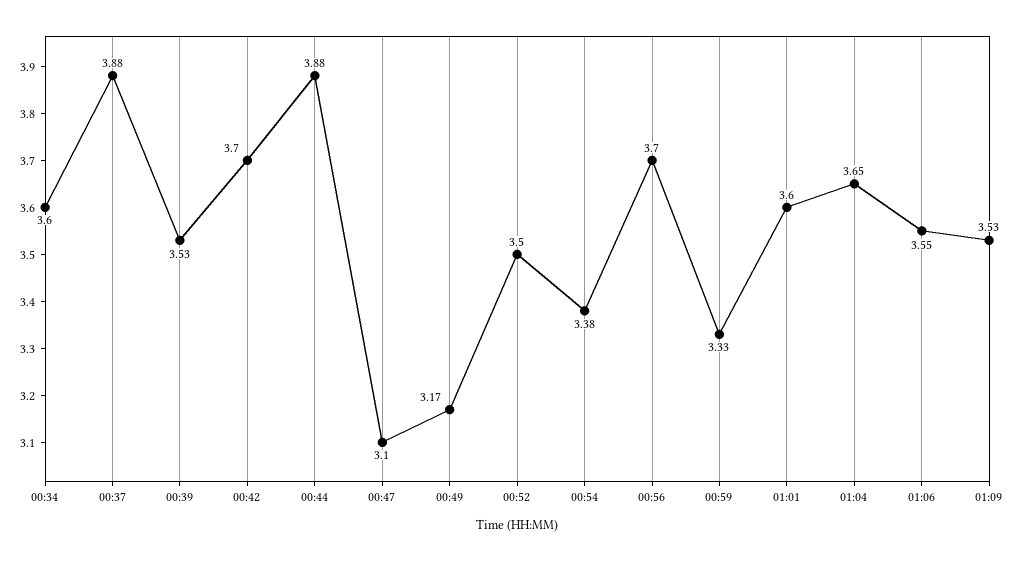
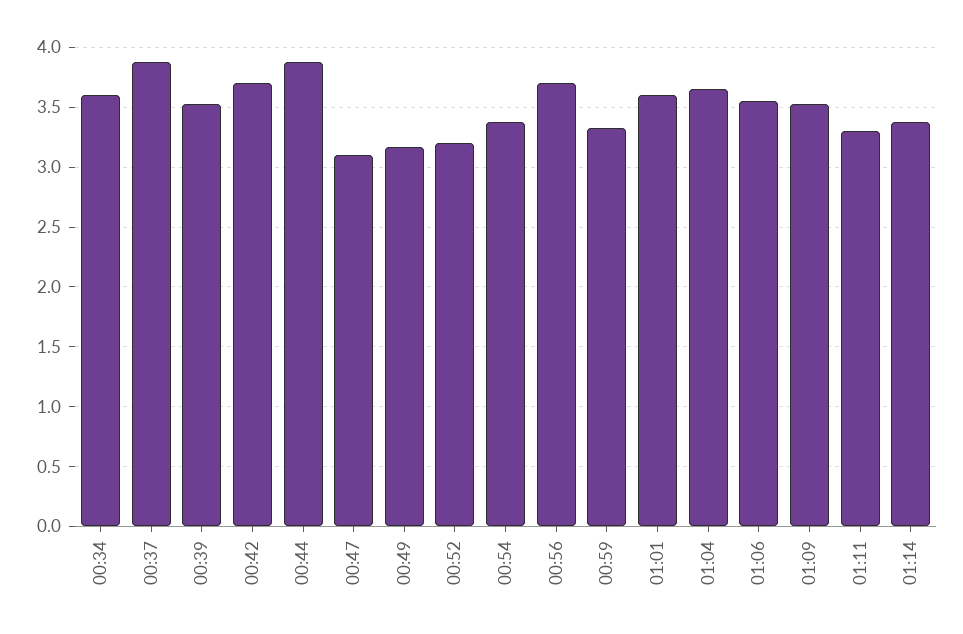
00:52: 3.5 -> 3.2
01:11: none -> 3.3
01:14: none -> 3.4

